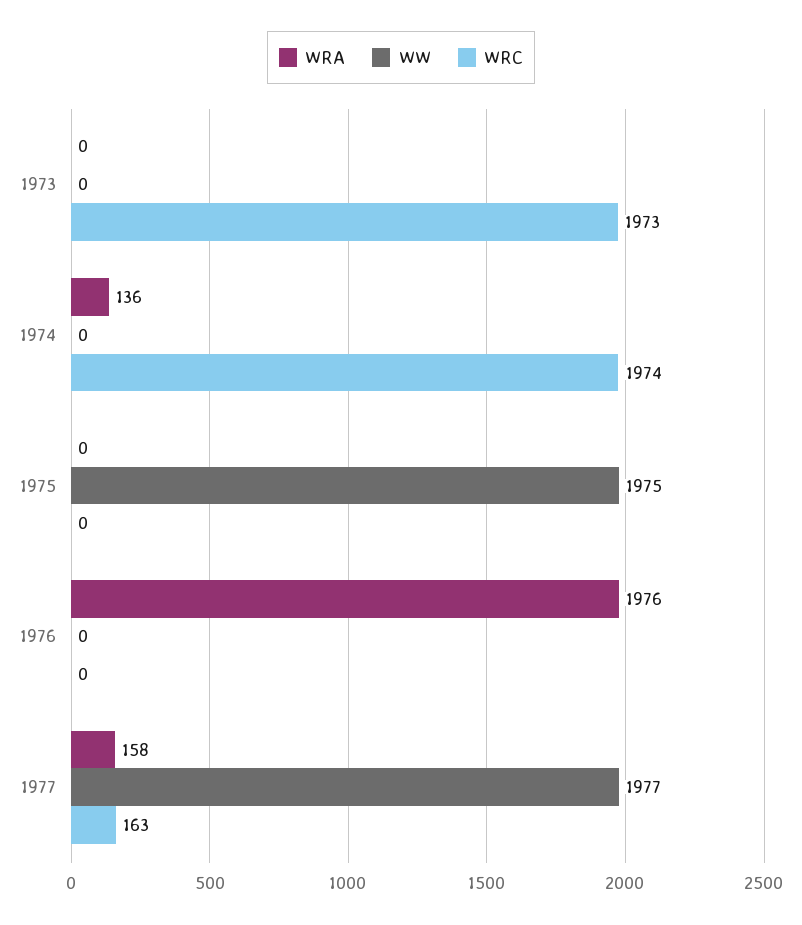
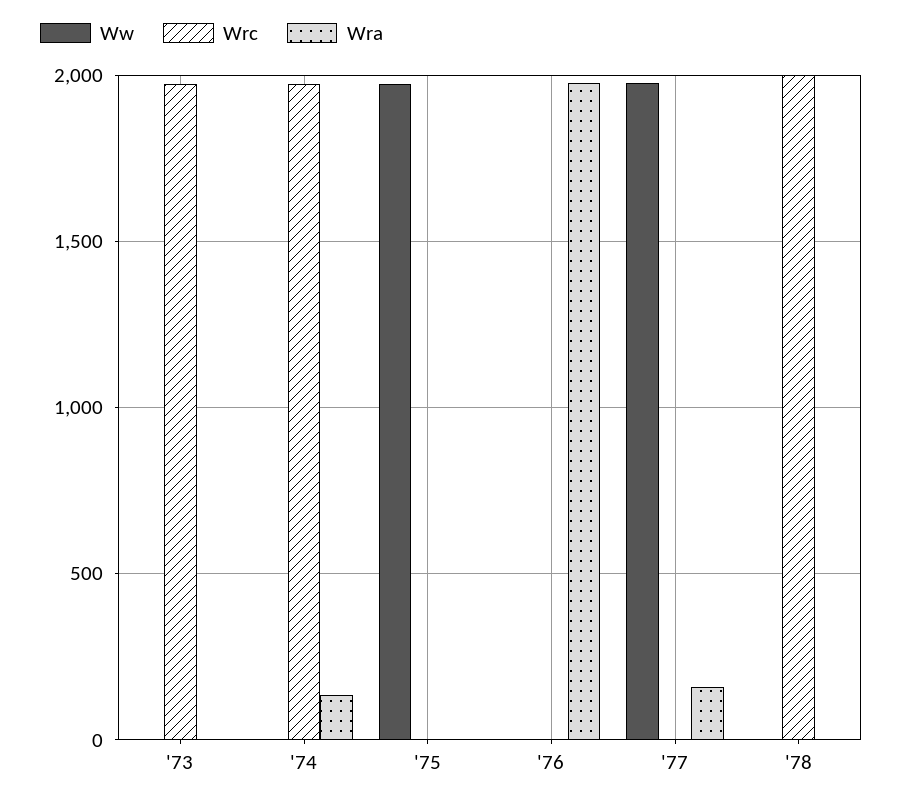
WRC, 1977: 163 -> 0
WW, '78: none -> 0
WRC, '78: none -> 2000
WRA, '78: none -> 0

